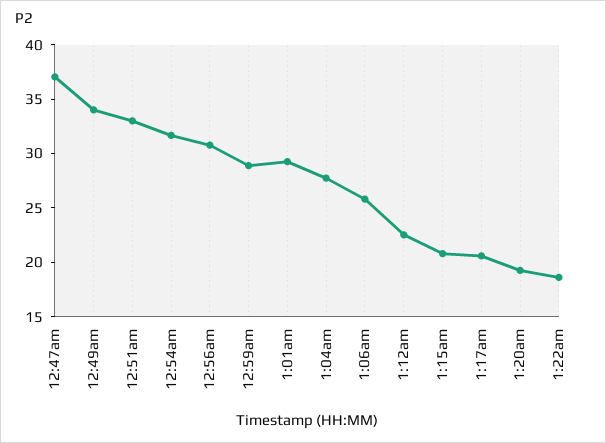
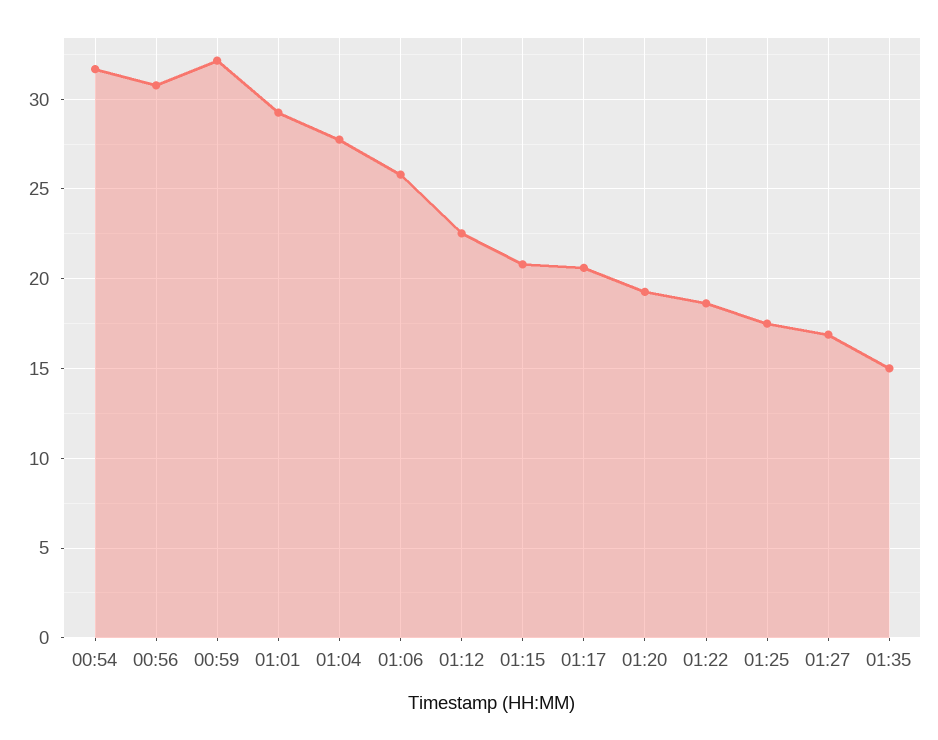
12:47am: 37 -> none
12:49am: 34 -> none
12:51am: 33 -> none
12:59am: 29 -> 32
01:25: none -> 17.5
01:27: none -> 17
01:35: none -> 15

